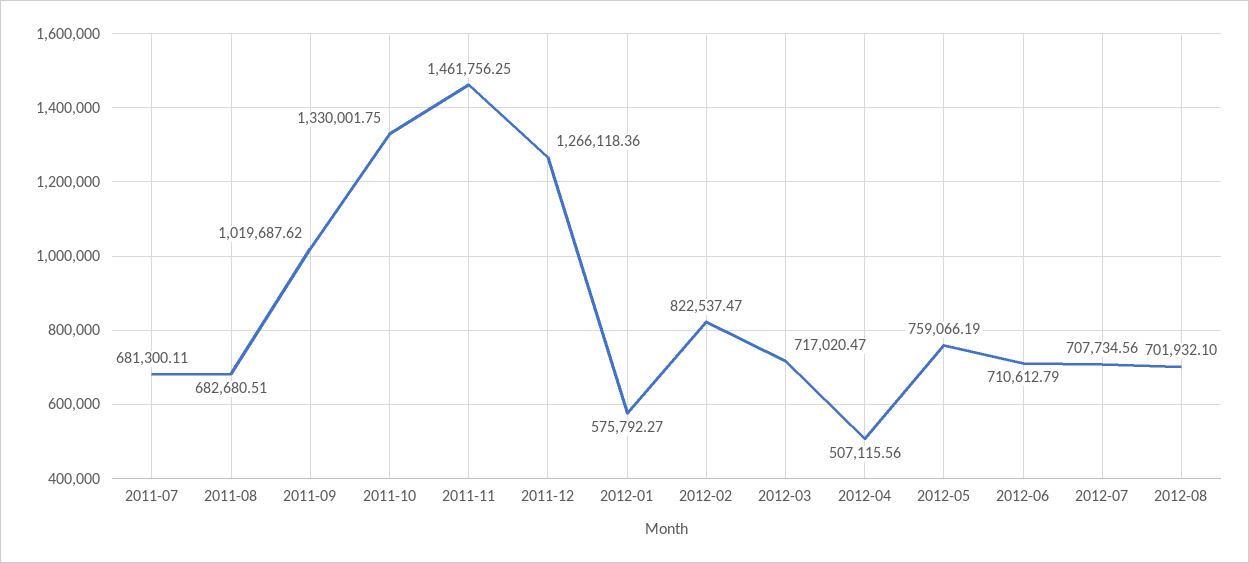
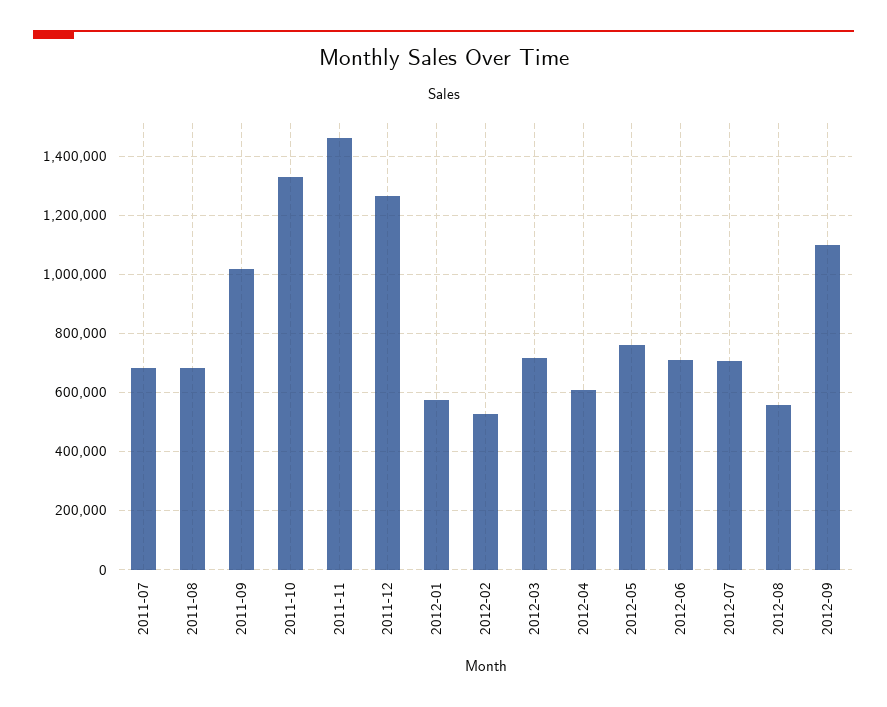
2012-02: 822537.47 -> 525000
2012-04: 507115.56 -> 600000
2012-08: 701932.1 -> 550000
2012-09: none -> 1100000

